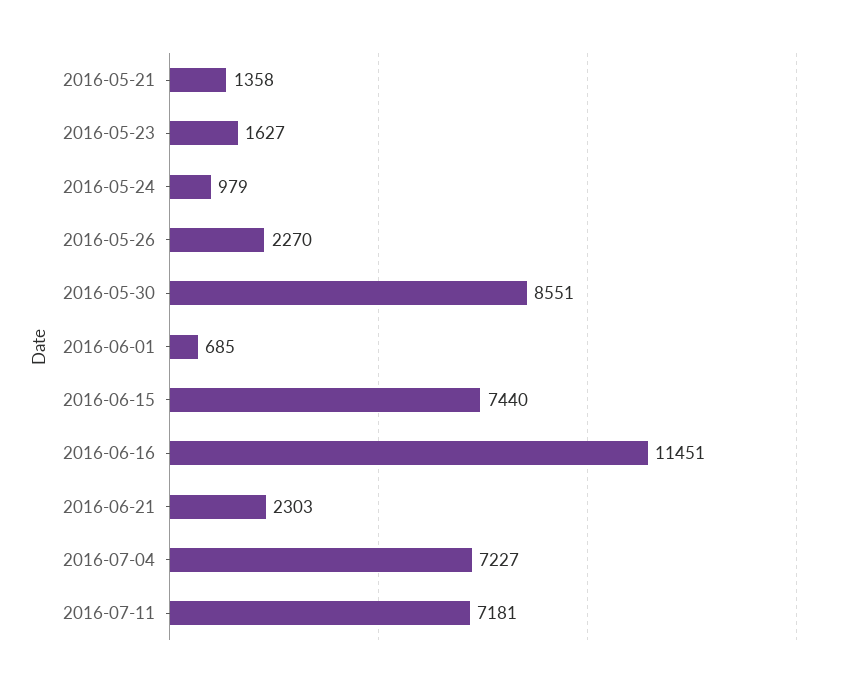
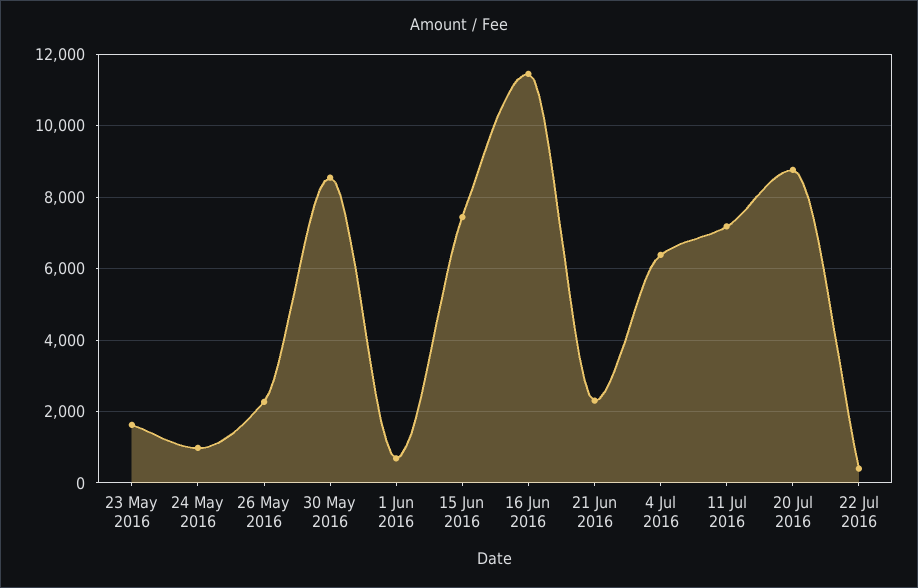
2016-05-21: 1358 -> none
2016-07-04: 7227 -> 6400
20 Jul 2016: none -> 8800
22 Jul 2016: none -> 400

